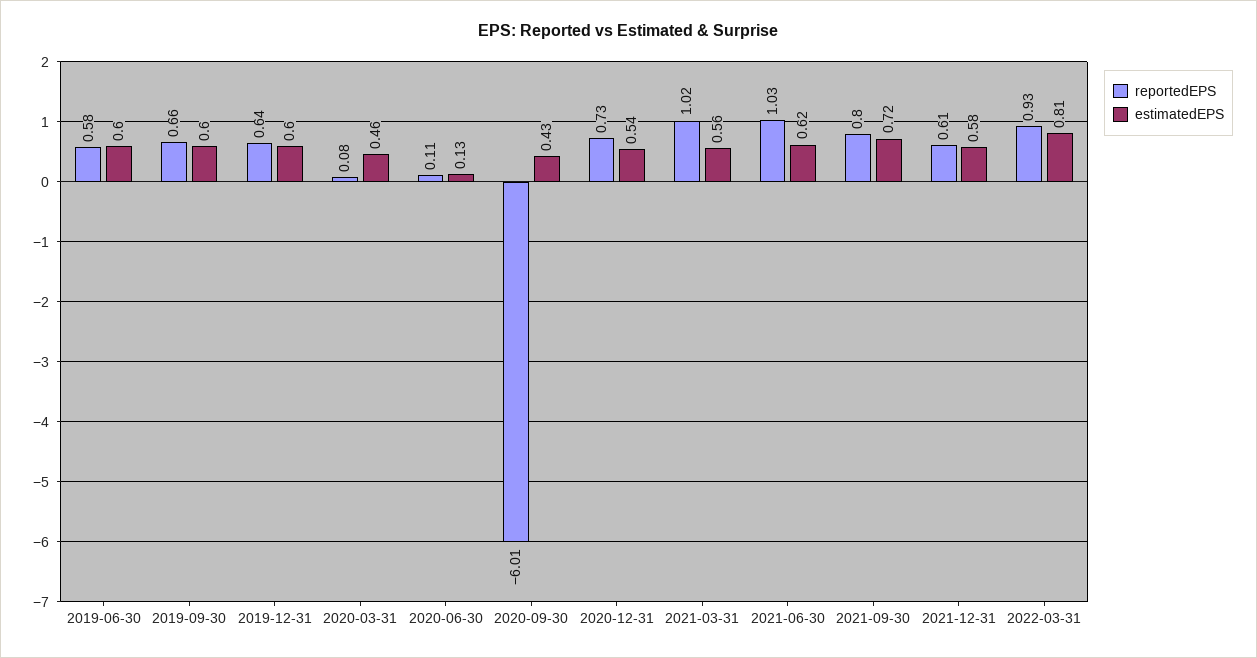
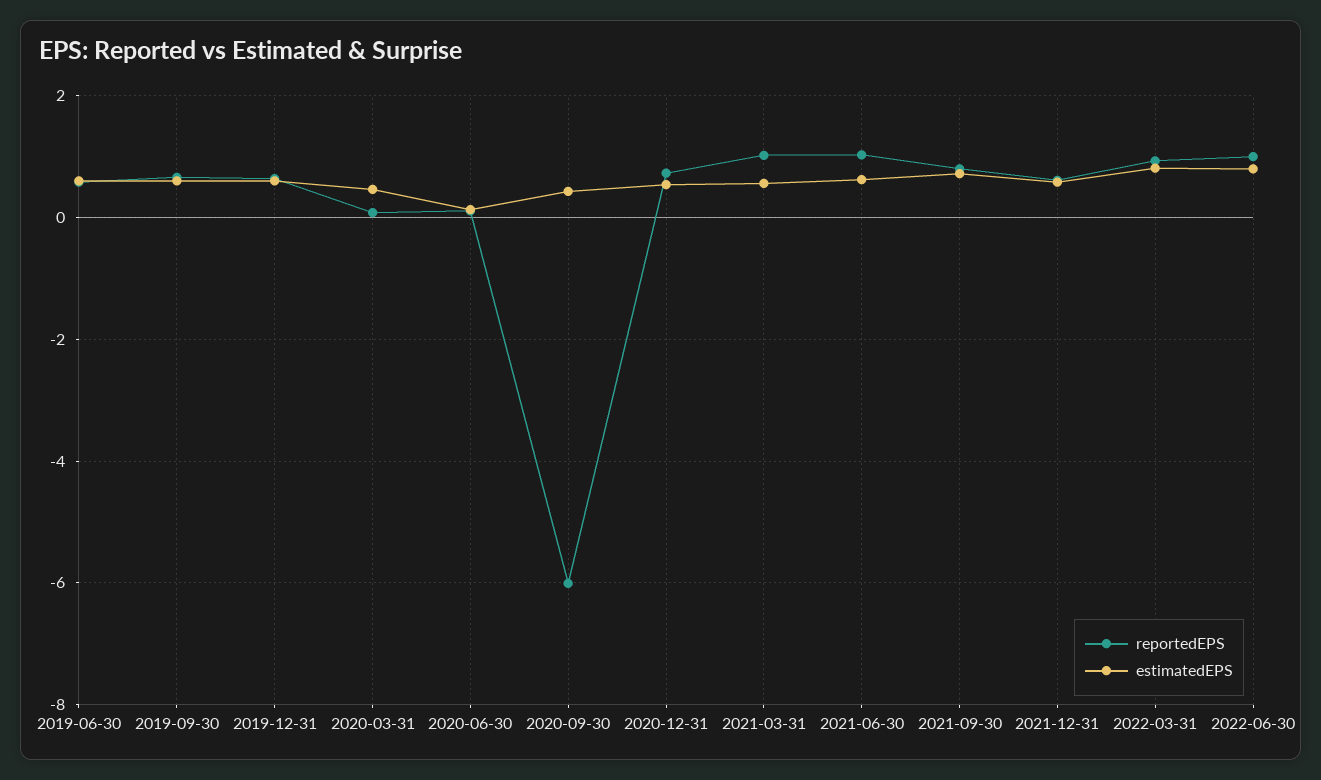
reportedEPS, 2022-06-30: none -> 1
estimatedEPS, 2022-06-30: none -> 0.8

